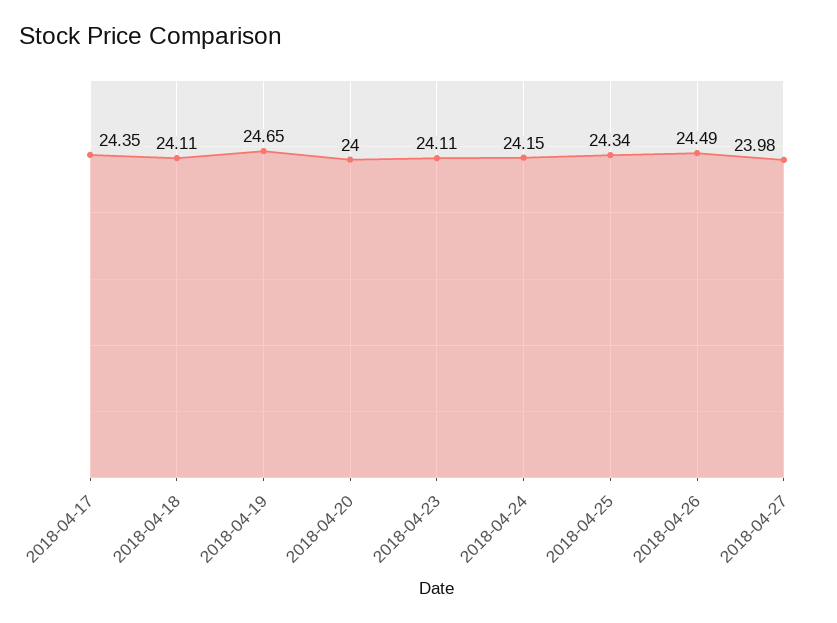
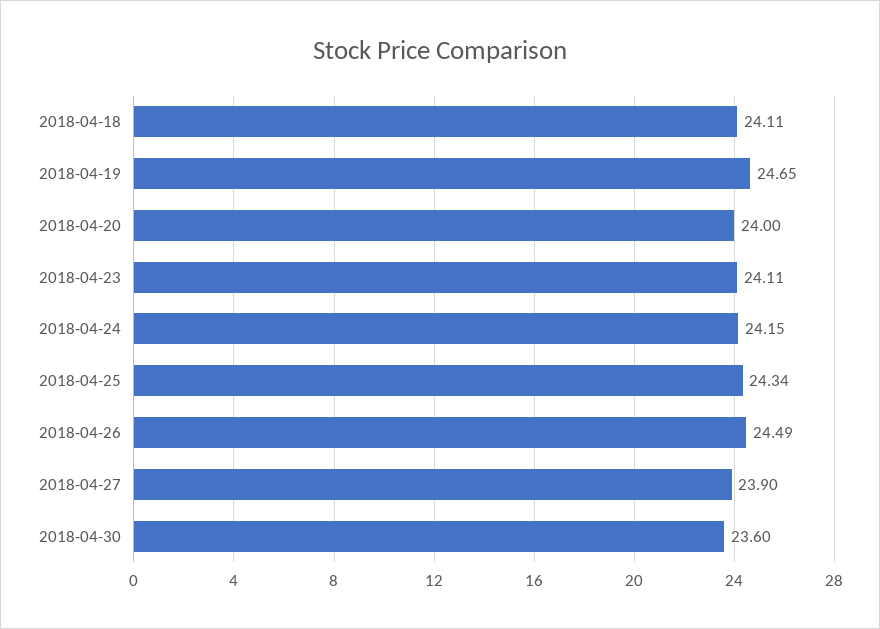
2018-04-17: 24.35 -> none
2018-04-27: 23.98 -> 23.9
2018-04-30: none -> 23.6

